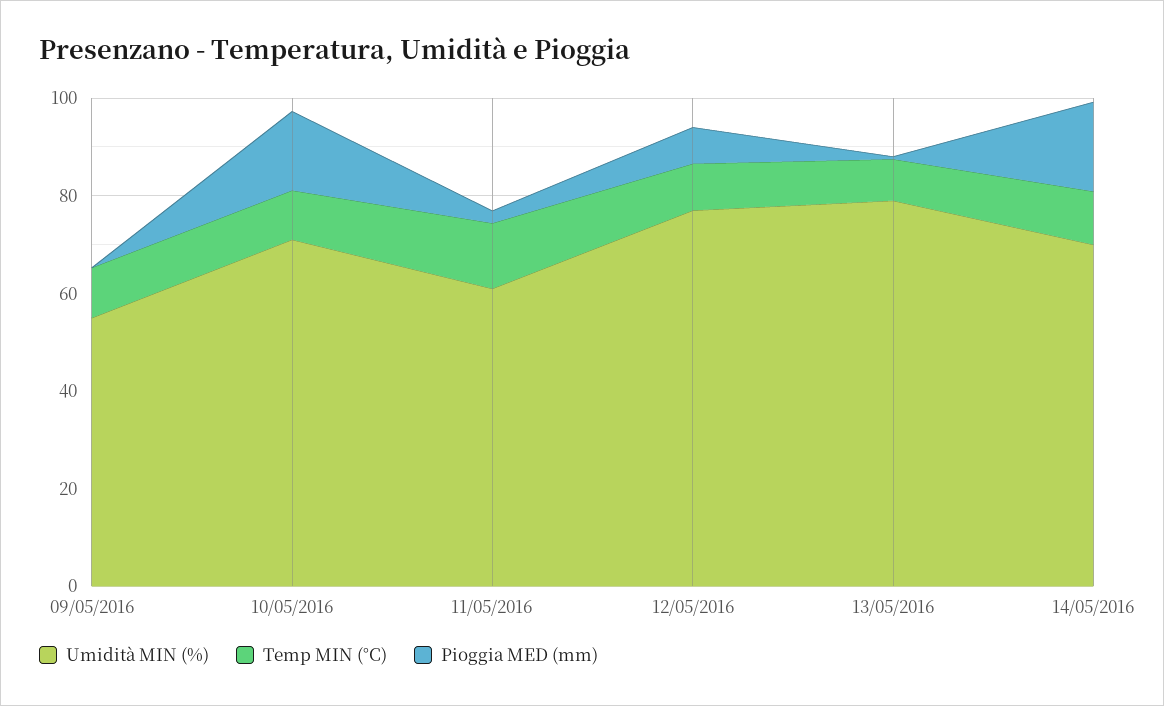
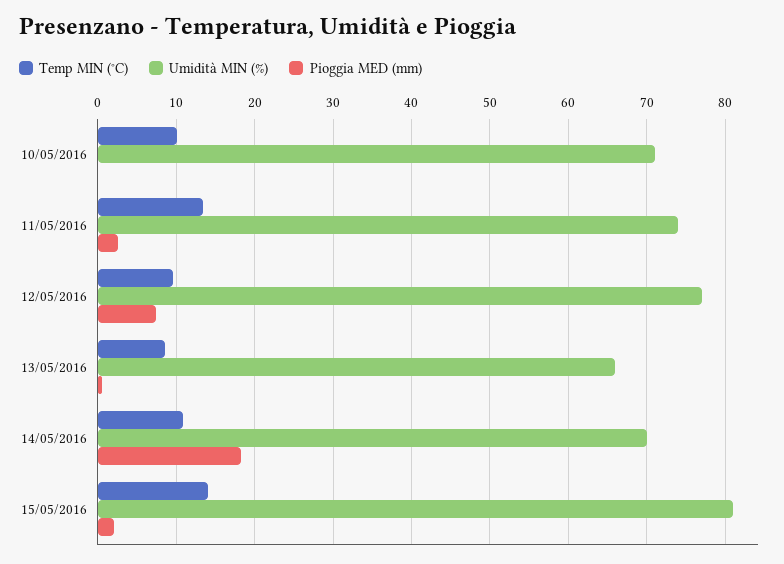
Umidità MIN (%), 09/05/2016: 55 -> none
Temp MIN (°C), 09/05/2016: 10 -> none
Pioggia MED (mm), 09/05/2016: 0 -> none
Pioggia MED (mm), 10/05/2016: 15 -> 0
Umidità MIN (%), 11/05/2016: 60 -> 74
Umidità MIN (%), 13/05/2016: 80 -> 66
Temp MIN (°C), 15/05/2016: none -> 14
Umidità MIN (%), 15/05/2016: none -> 81
Pioggia MED (mm), 15/05/2016: none -> 2

